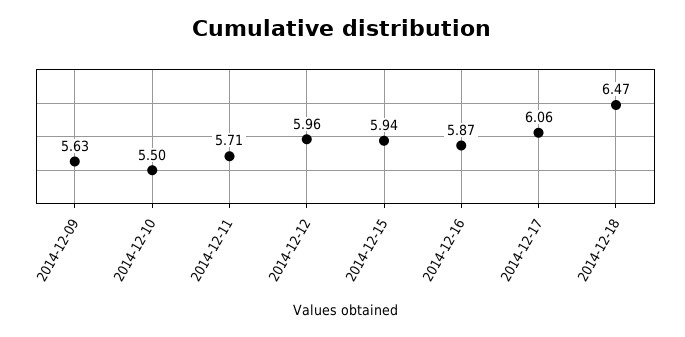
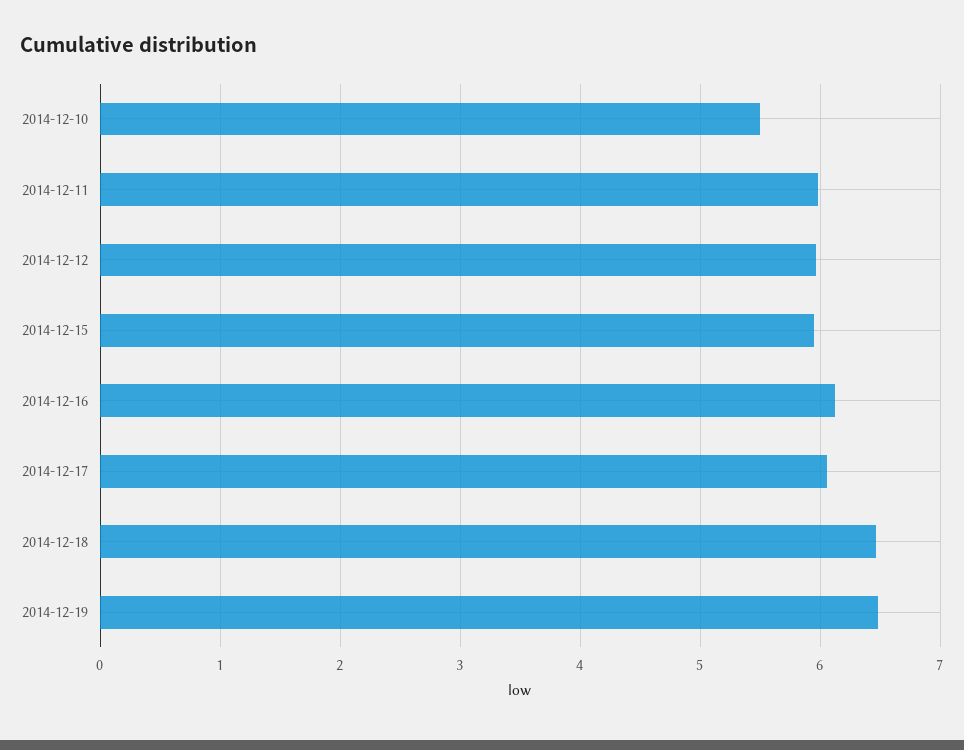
2014-12-09: 5.63 -> none
2014-12-11: 5.71 -> 6
2014-12-16: 5.87 -> 6.1
2014-12-19: none -> 6.5

